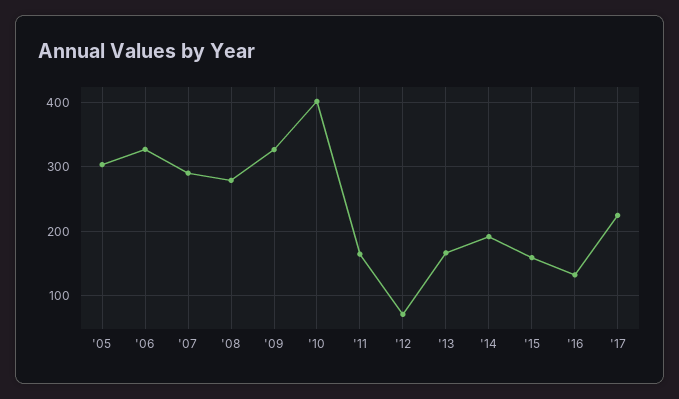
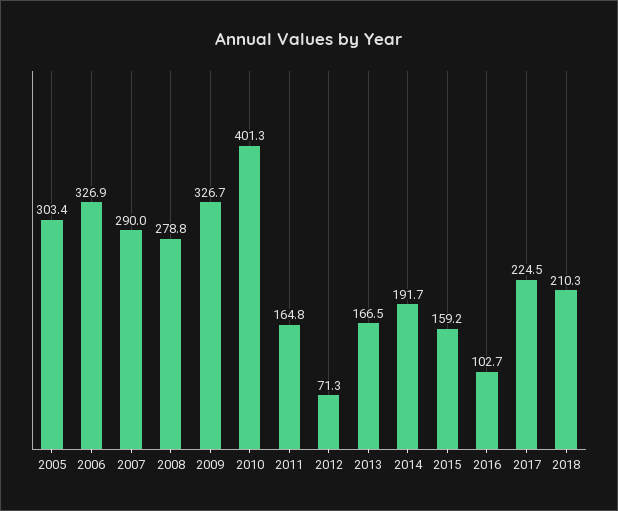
'16: 130 -> 102.7
2018: none -> 210.3

